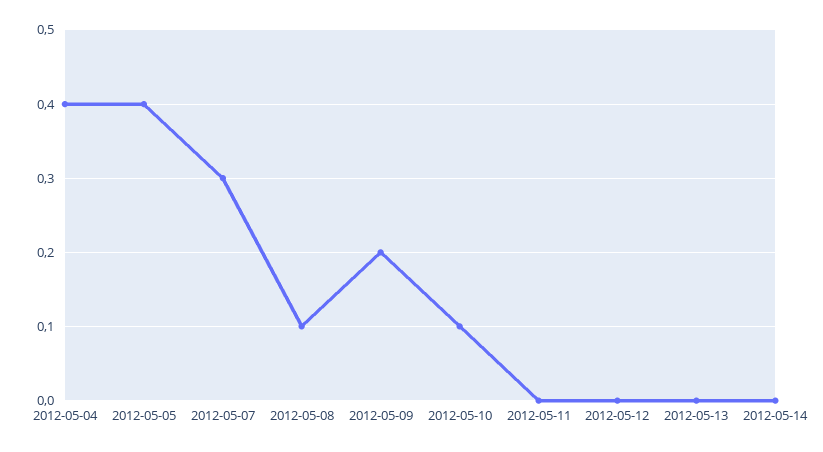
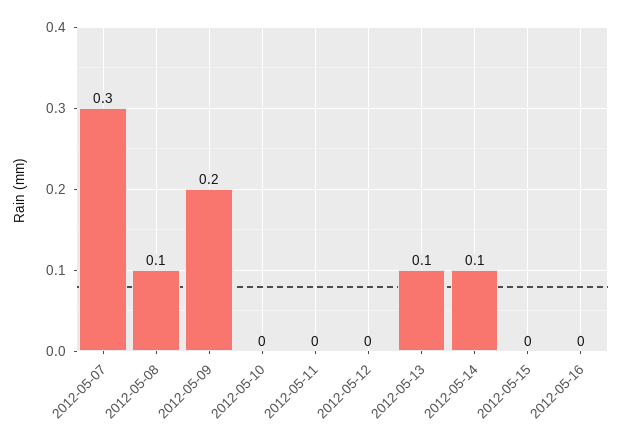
2012-05-04: 0.4 -> none
2012-05-05: 0.4 -> none
2012-05-10: 0.1 -> 0
2012-05-13: 0 -> 0.1
2012-05-14: 0 -> 0.1
2012-05-15: none -> 0
2012-05-16: none -> 0

